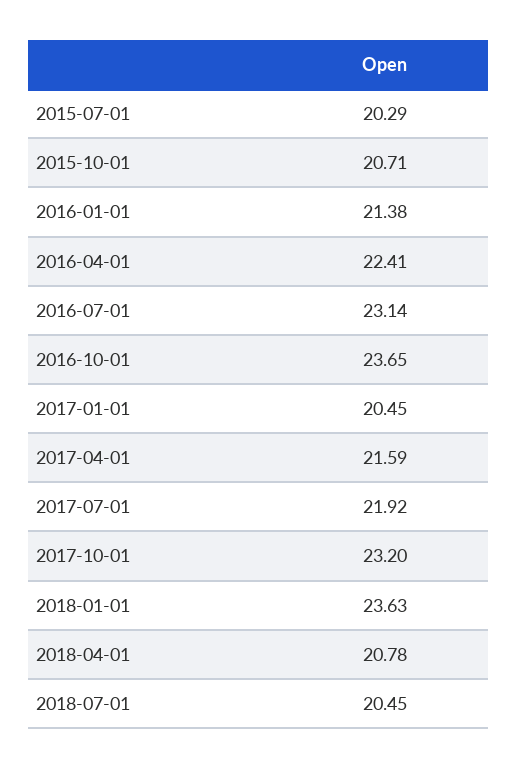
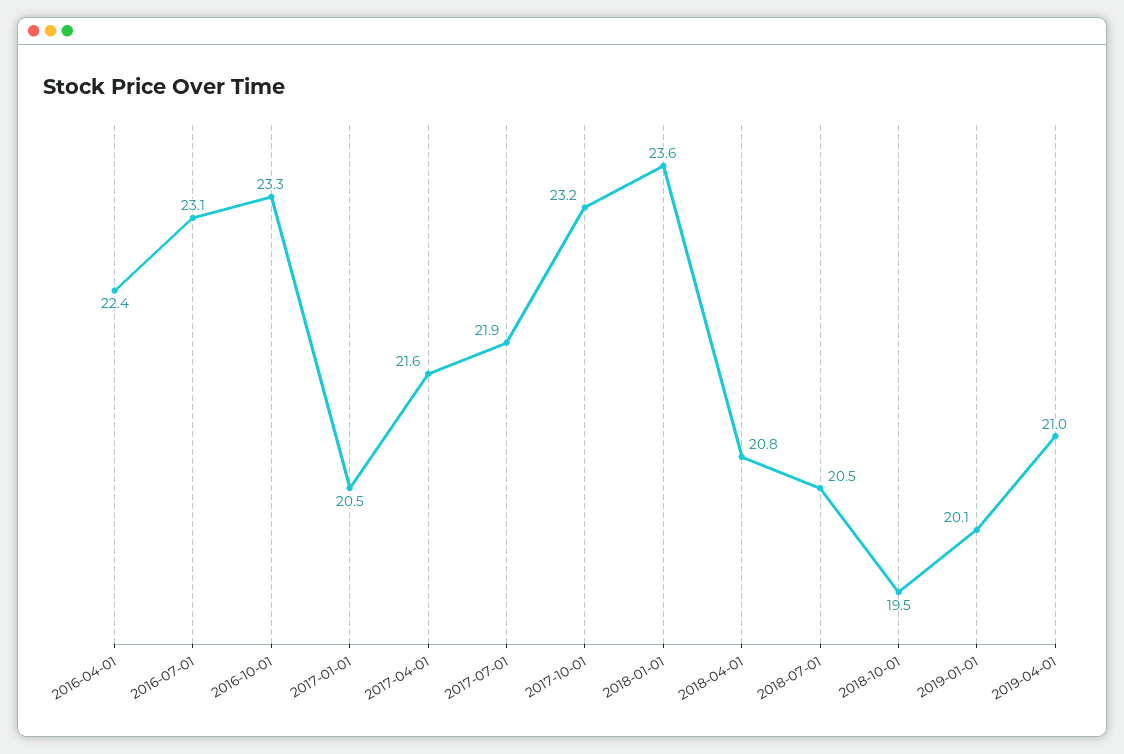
2015-07-01: 20.29 -> none
2015-10-01: 20.71 -> none
2016-01-01: 21.38 -> none
2016-10-01: 23.65 -> 23.3
2018-10-01: none -> 19.5
2019-01-01: none -> 20.1
2019-04-01: none -> 21

